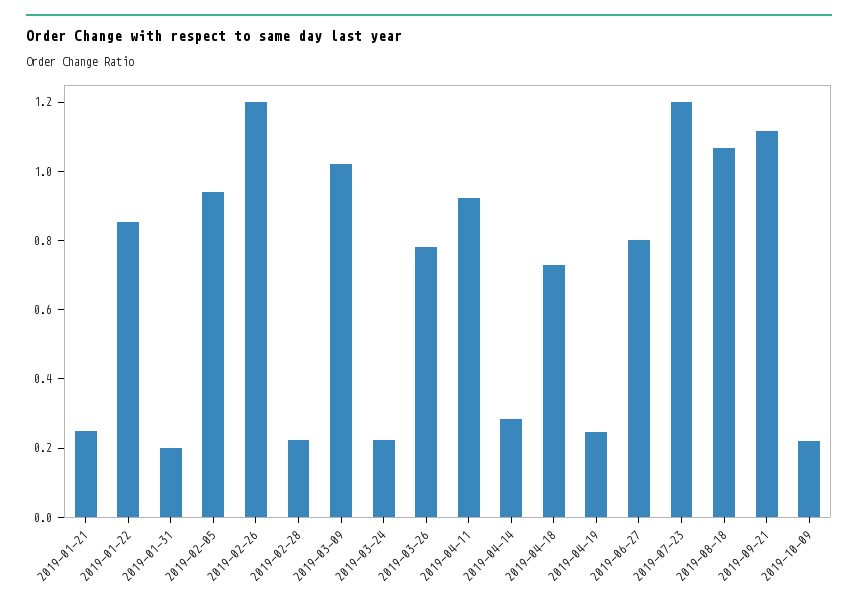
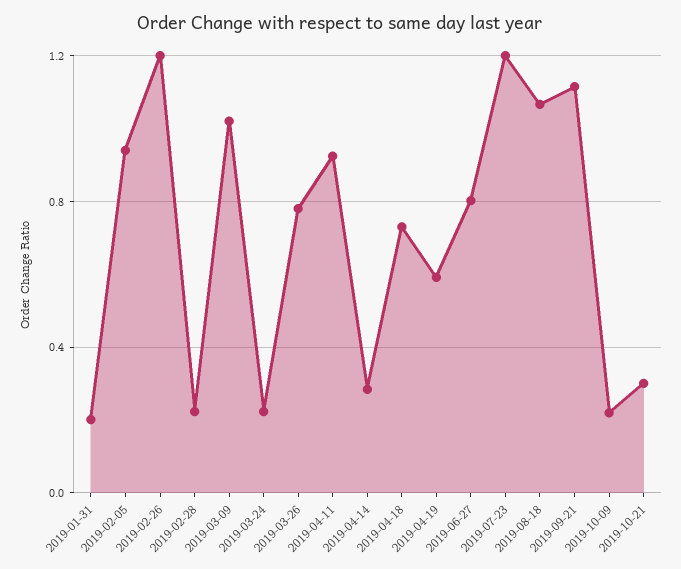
2019-01-21: 0.25 -> none
2019-01-22: 0.85 -> none
2019-04-19: 0.25 -> 0.6
2019-10-21: none -> 0.3

